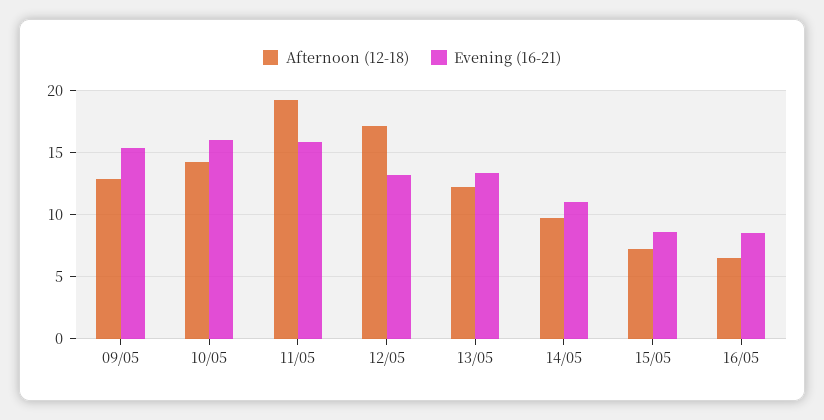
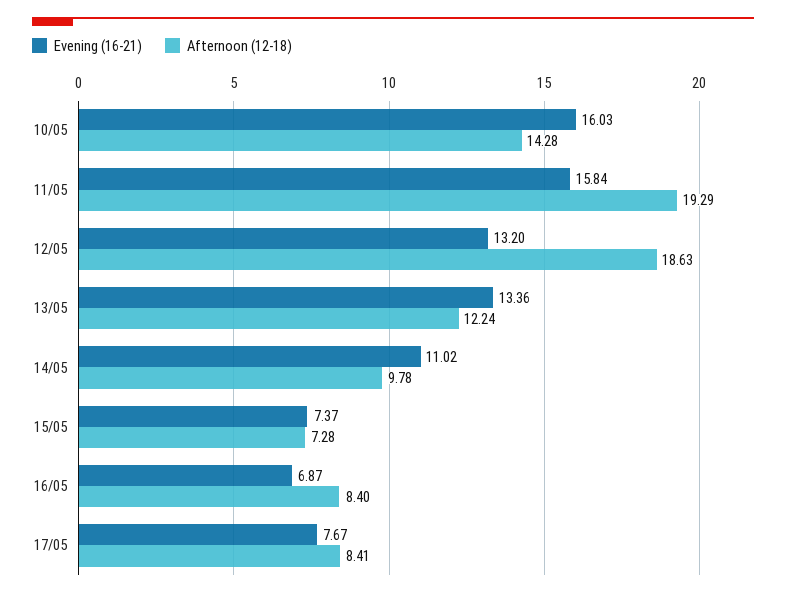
Afternoon (12-18), 09/05: 13 -> none
Evening (16-21), 09/05: 15.5 -> none
Afternoon (12-18), 12/05: 17 -> 18.63
Evening (16-21), 15/05: 8.5 -> 7.37
Afternoon (12-18), 16/05: 6.5 -> 8.4
Evening (16-21), 16/05: 8.5 -> 6.87
Evening (16-21), 17/05: none -> 7.67
Afternoon (12-18), 17/05: none -> 8.41

